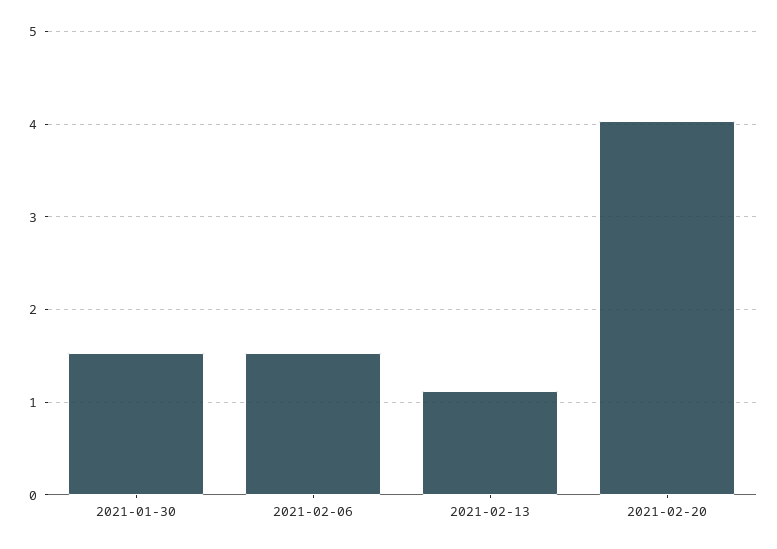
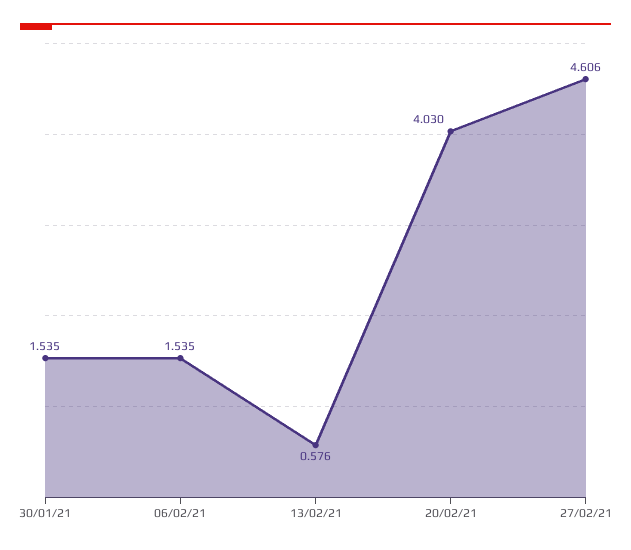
2021-02-13: 1.1 -> 0.576
27/02/21: none -> 4.606

